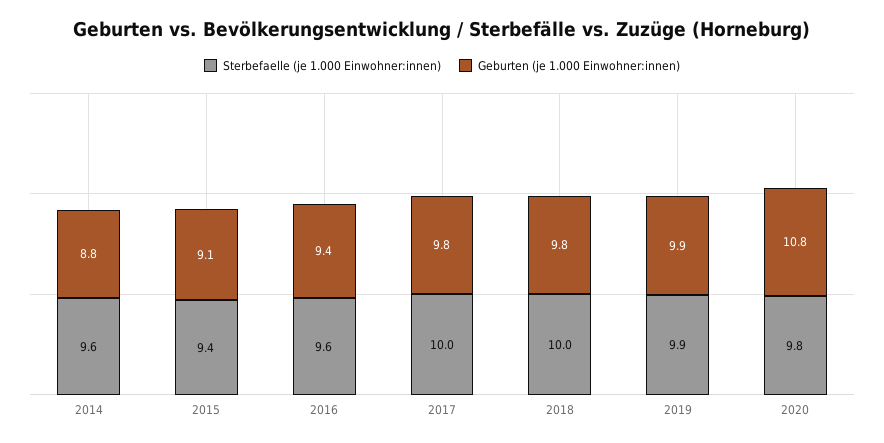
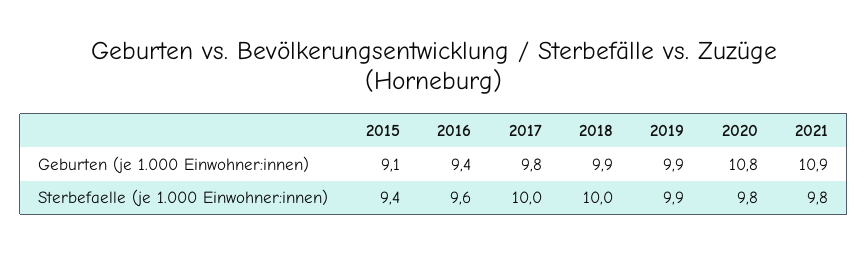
Sterbefaelle (je 1.000 Einwohner:innen), 2014: 9.6 -> none
Geburten (je 1.000 Einwohner:innen), 2014: 8.8 -> none
Geburten (je 1.000 Einwohner:innen), 2018: 9.8 -> 9.9
Geburten (je 1.000 Einwohner:innen), 2021: none -> 10.9
Sterbefaelle (je 1.000 Einwohner:innen), 2021: none -> 9.8

